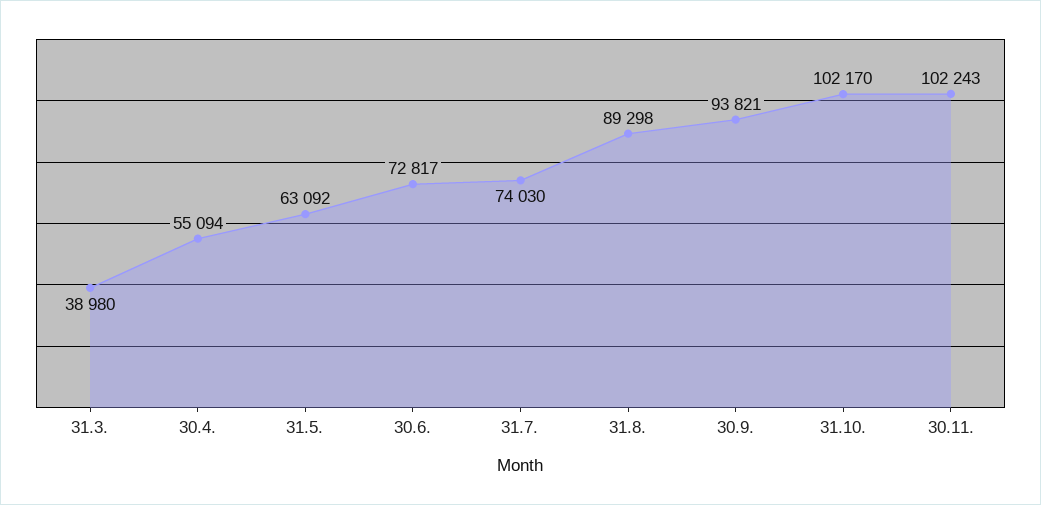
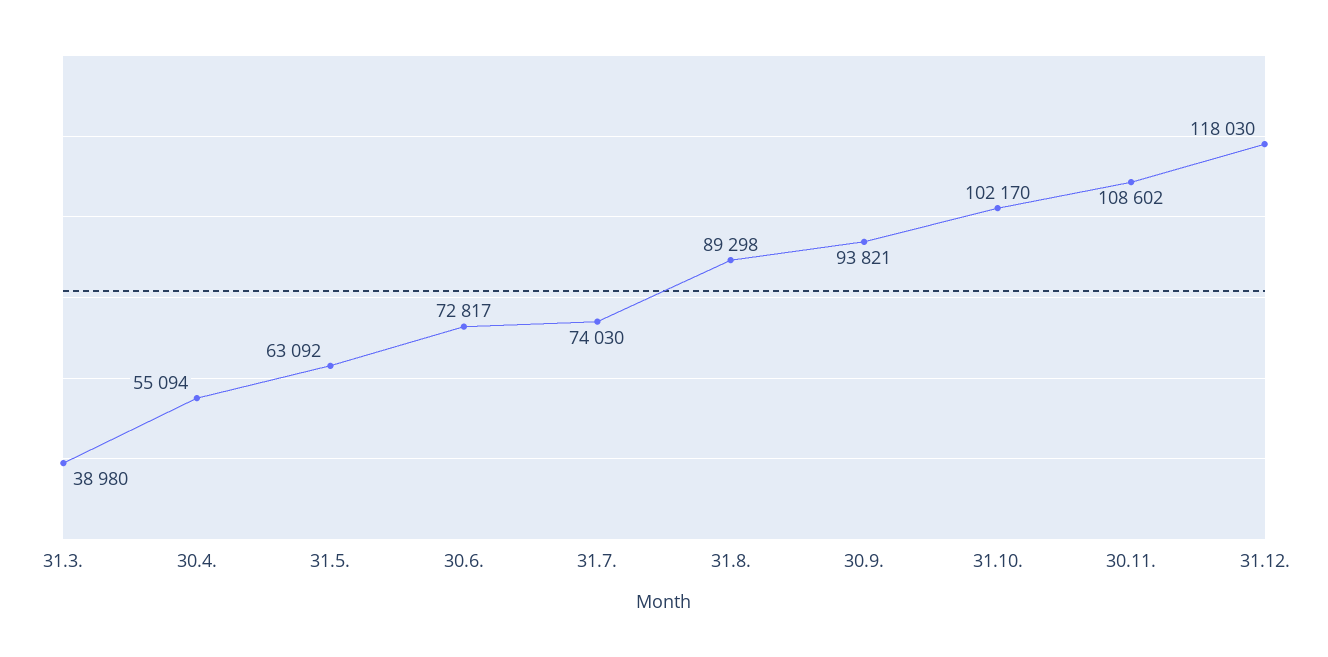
30.11.: 102243 -> 108602
31.12.: none -> 118030

